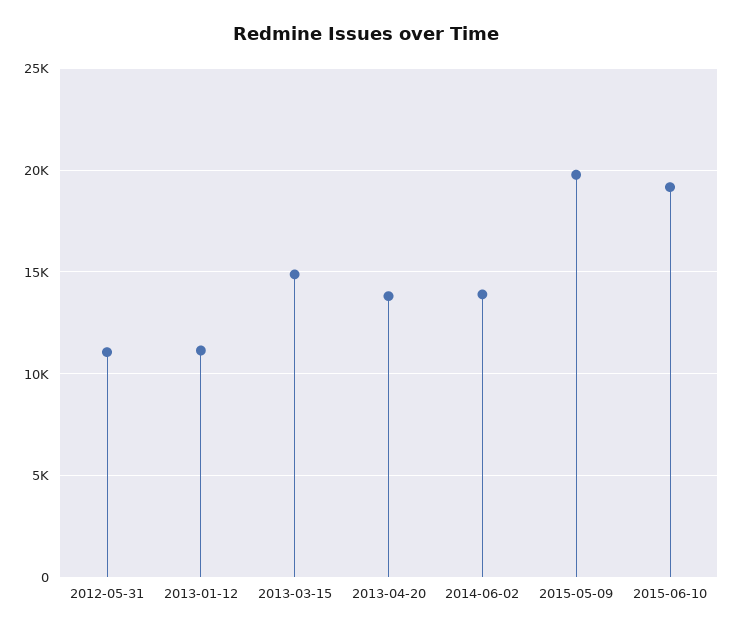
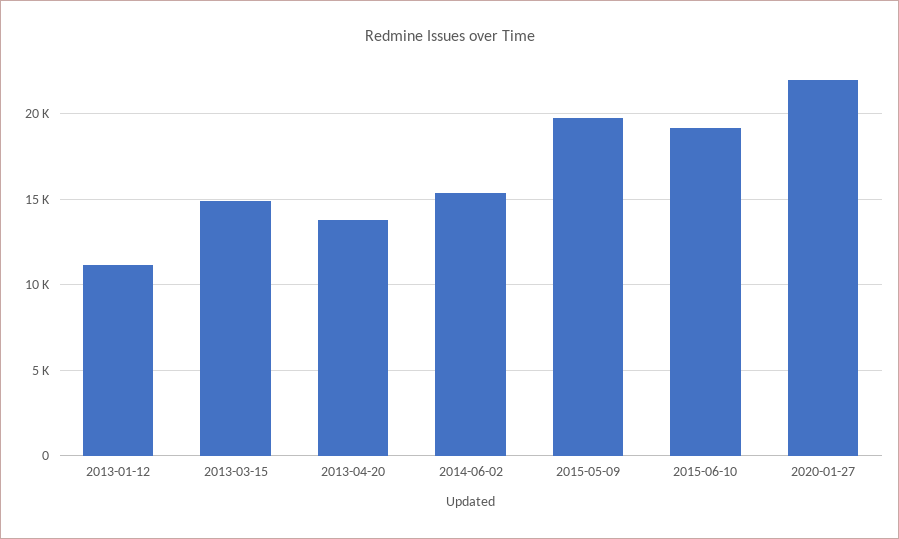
2012-05-31: 11000 -> none
2014-06-02: 14000 -> 15500
2020-01-27: none -> 22000

